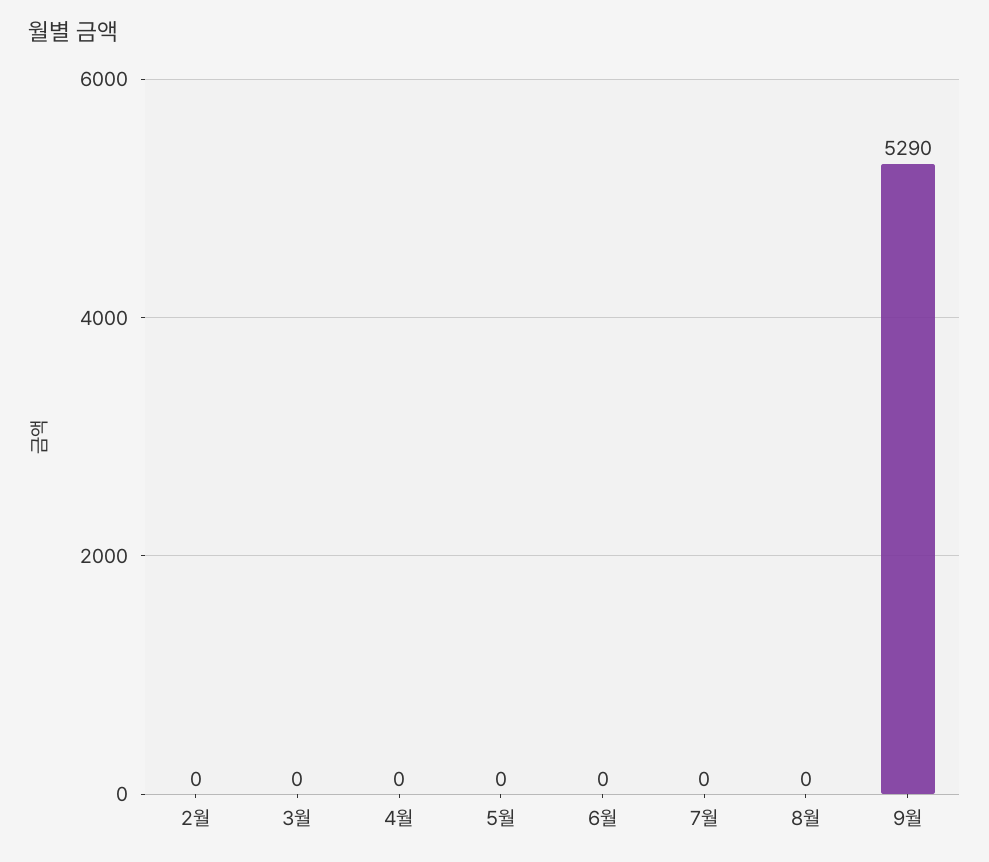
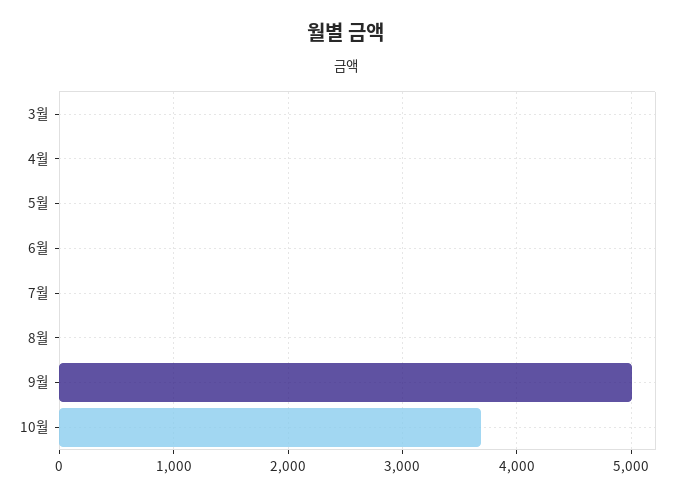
2월: 0 -> none
9월: 5290 -> 5000
10월: none -> 3700

